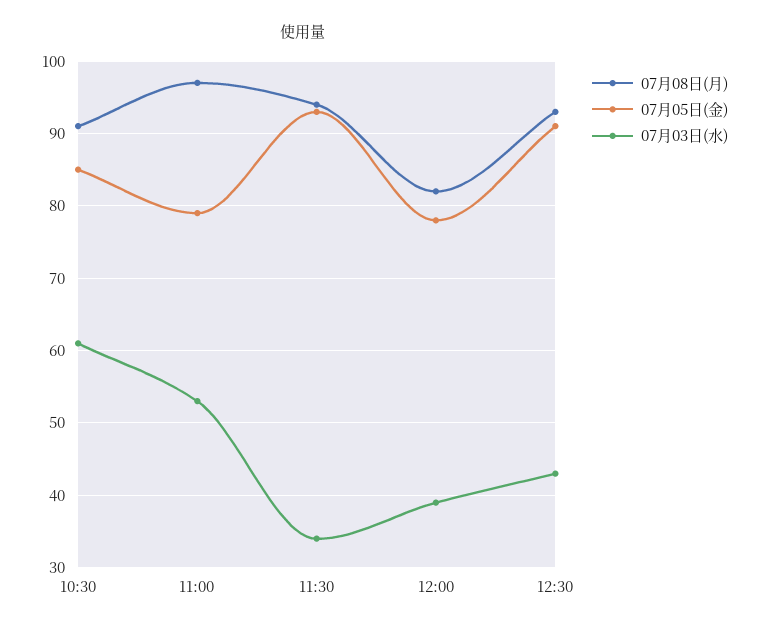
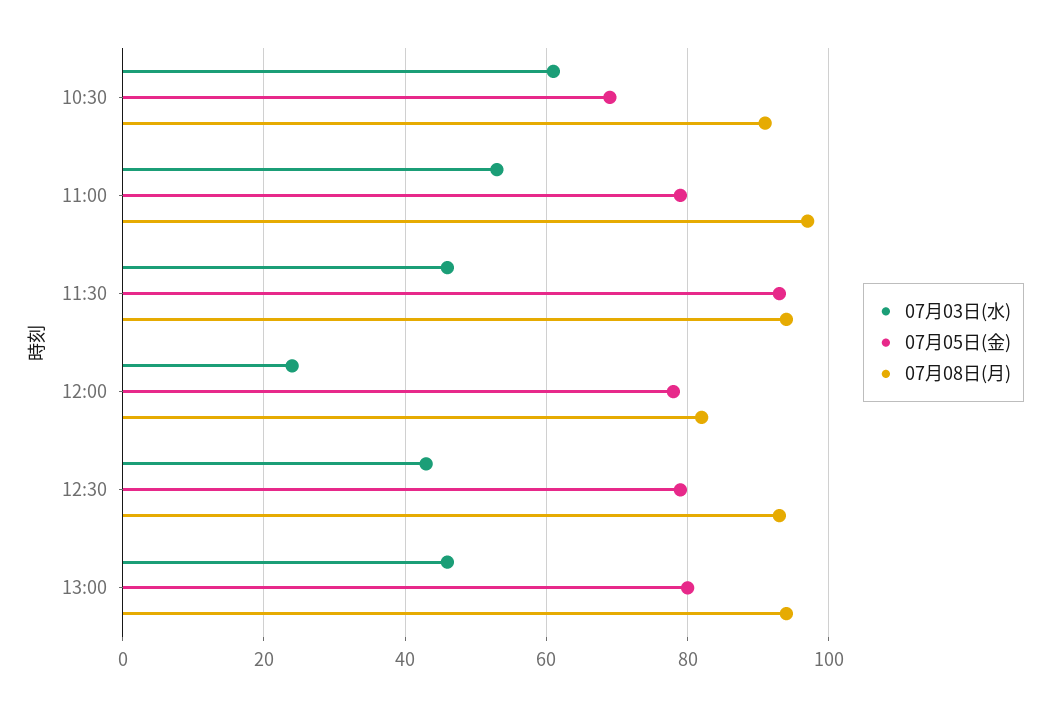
07月05日(金), 10:30: 85 -> 70
07月03日(水), 11:30: 34 -> 45
07月03日(水), 12:00: 39 -> 25
07月05日(金), 12:30: 91 -> 80
07月03日(水), 13:00: none -> 45
07月05日(金), 13:00: none -> 80
07月08日(月), 13:00: none -> 95

